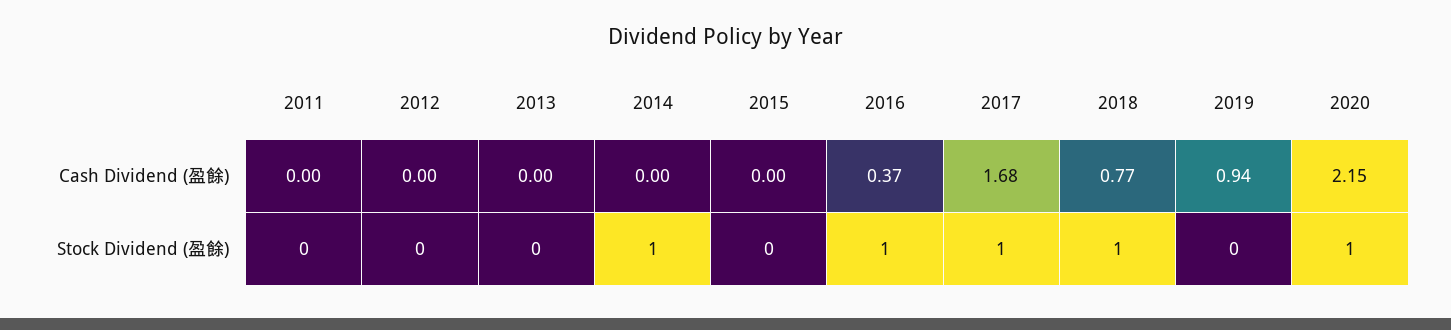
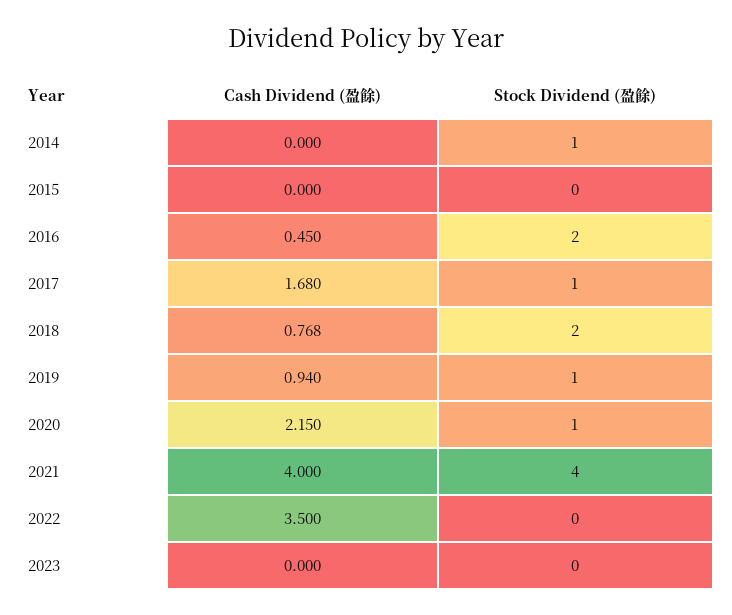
2011, Cash Dividend (盈餘): 0 -> none
2012, Cash Dividend (盈餘): 0 -> none
2013, Cash Dividend (盈餘): 0 -> none
2016, Cash Dividend (盈餘): 0.37 -> 0.45
2011, Stock Dividend (盈餘): 0 -> none
2012, Stock Dividend (盈餘): 0 -> none
2013, Stock Dividend (盈餘): 0 -> none
2016, Stock Dividend (盈餘): 1 -> 2
2018, Stock Dividend (盈餘): 1 -> 2
2019, Stock Dividend (盈餘): 0 -> 1
2021, Cash Dividend (盈餘): none -> 4
2021, Stock Dividend (盈餘): none -> 4
2022, Cash Dividend (盈餘): none -> 3.5
2022, Stock Dividend (盈餘): none -> 0
2023, Cash Dividend (盈餘): none -> 0
2023, Stock Dividend (盈餘): none -> 0

